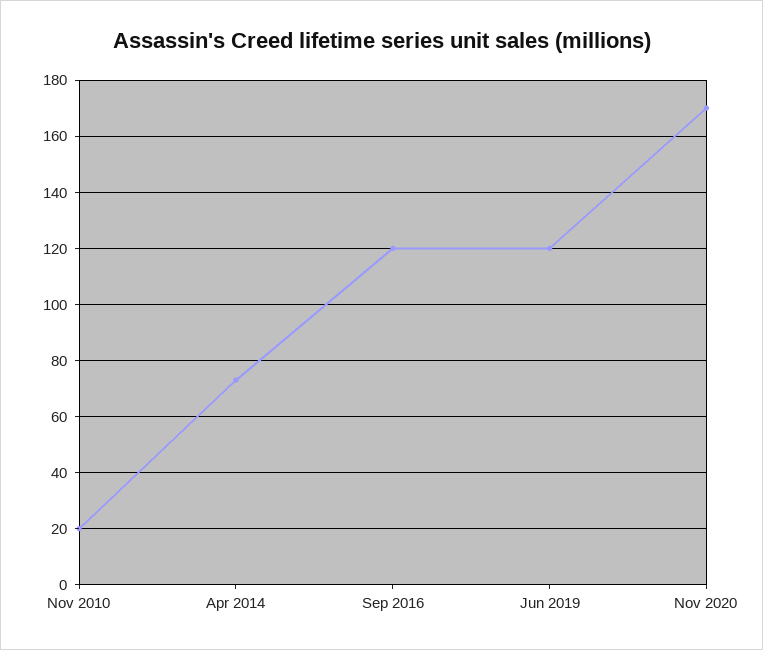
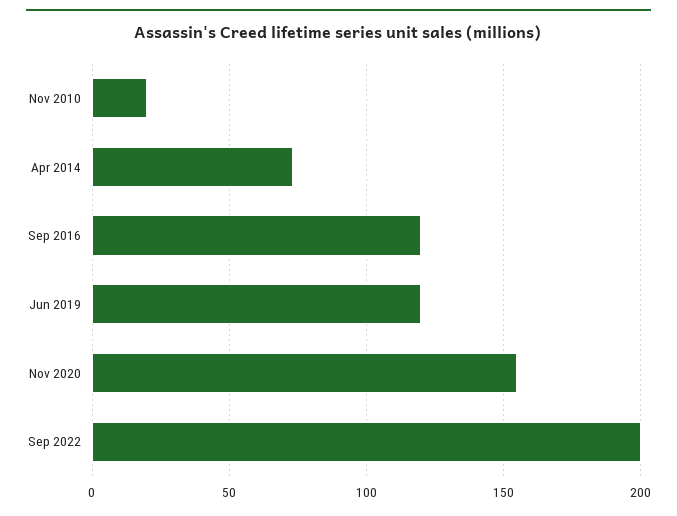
Nov 2020: 170 -> 155
Sep 2022: none -> 200

